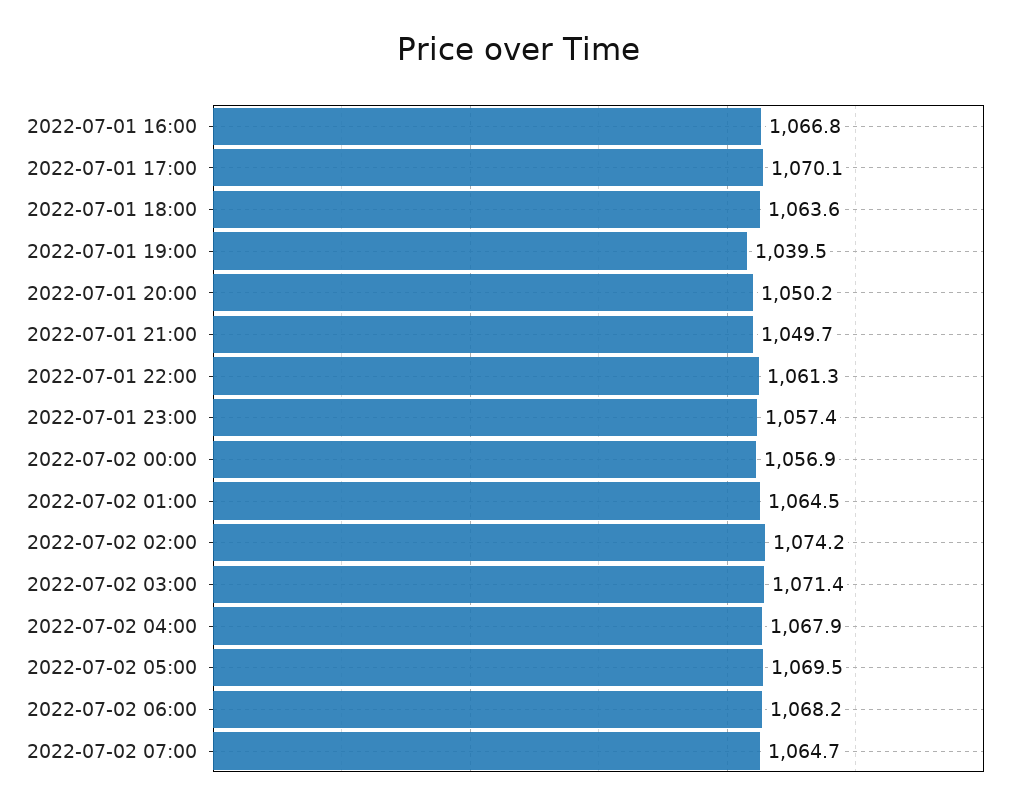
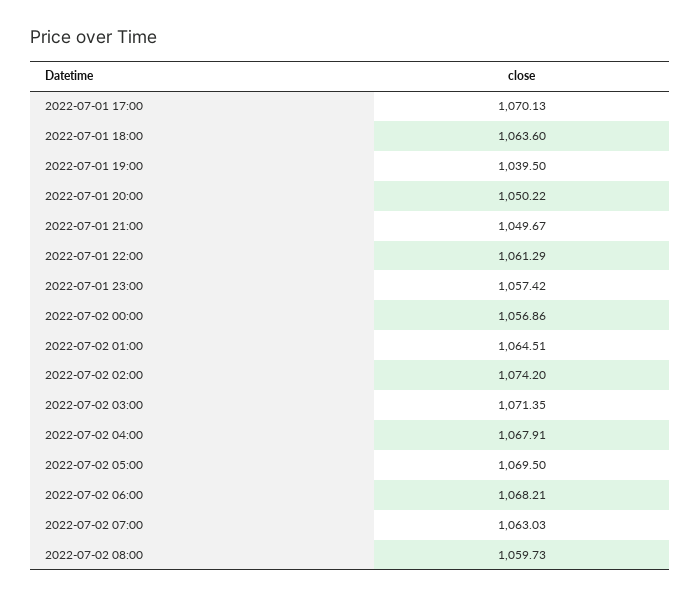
2022-07-01 16:00: 1066.8 -> none
2022-07-02 07:00: 1064.7 -> 1063.03
2022-07-02 08:00: none -> 1059.73

